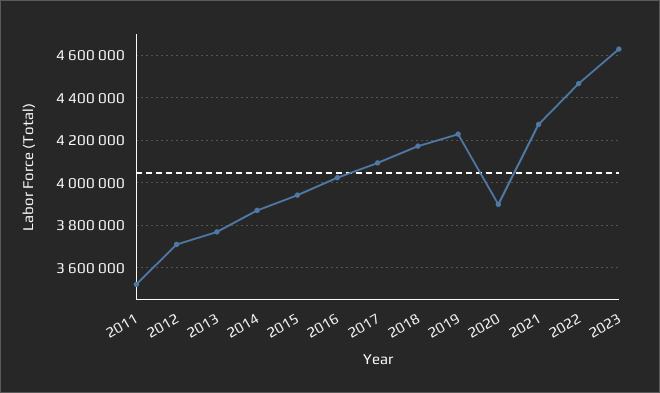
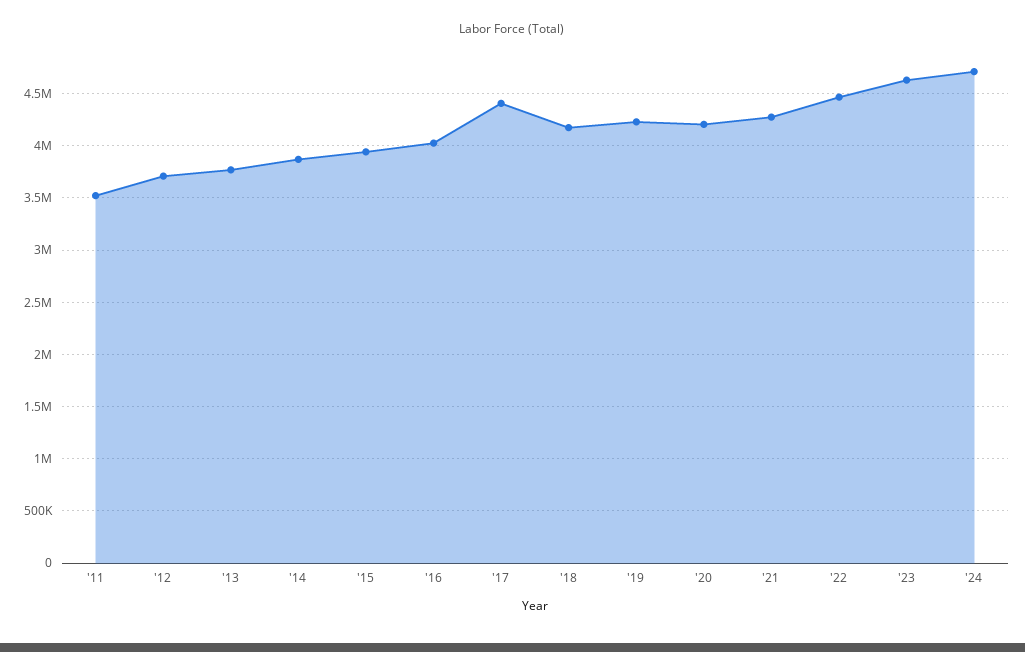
2017: 4100000 -> 4400000
2020: 3900000 -> 4200000
'24: none -> 4700000

